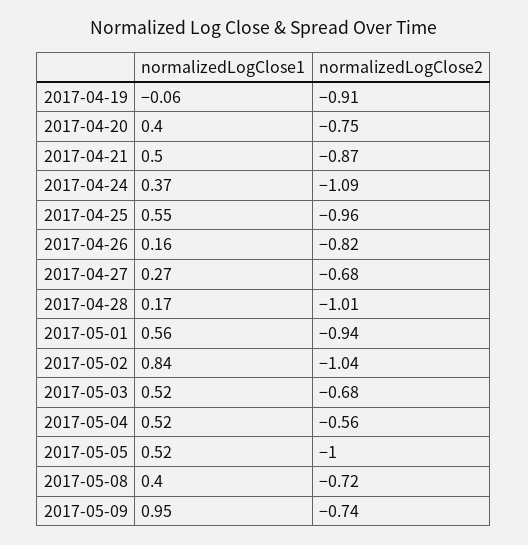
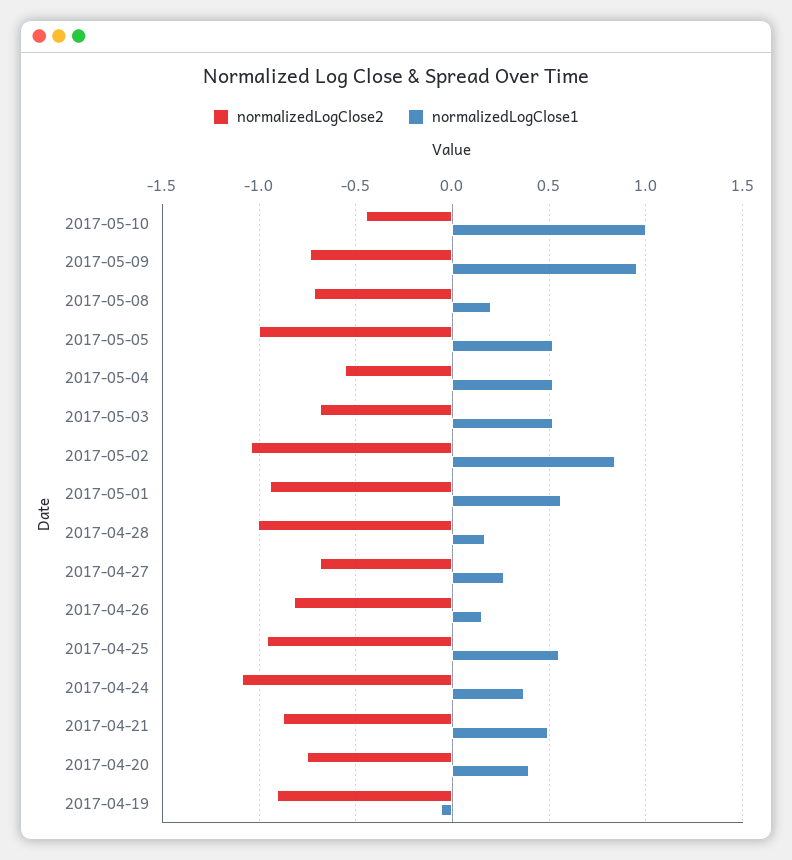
normalizedLogClose1, 2017-05-08: 0.4 -> 0.2
normalizedLogClose2, 2017-05-10: none -> -0.45
normalizedLogClose1, 2017-05-10: none -> 1

